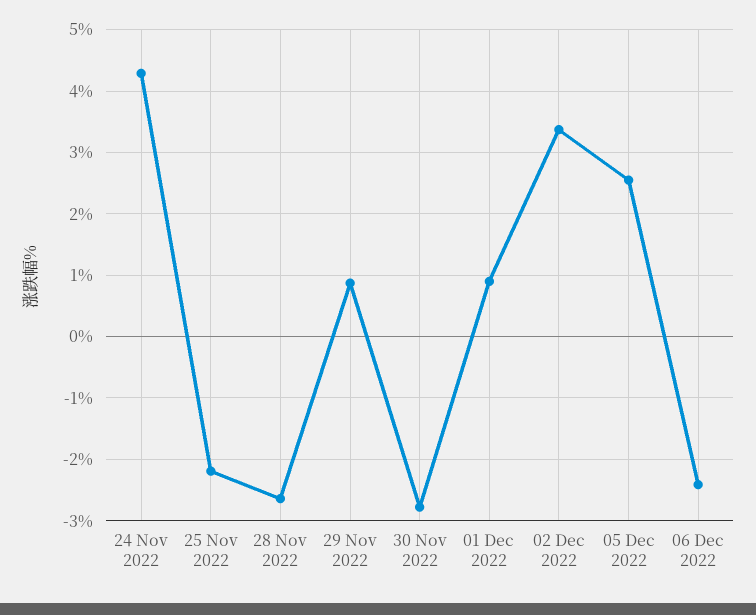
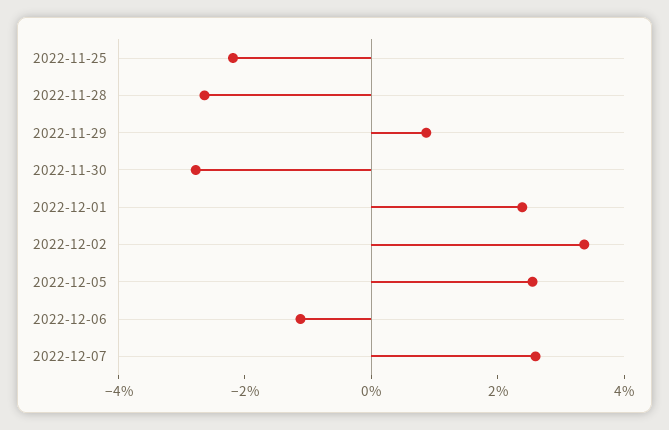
24 Nov 2022: 4.3 -> none
01 Dec 2022: 0.9 -> 2.5
06 Dec 2022: -2.4 -> -1
2022-12-07: none -> 2.5

